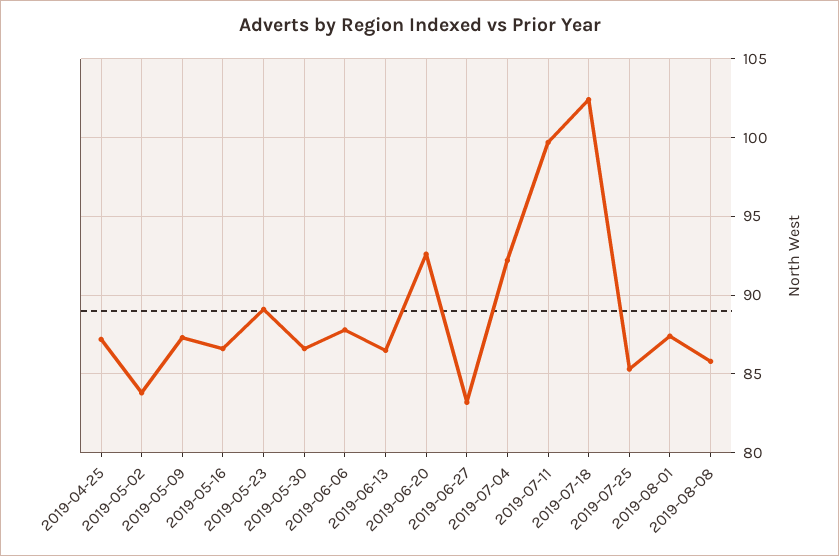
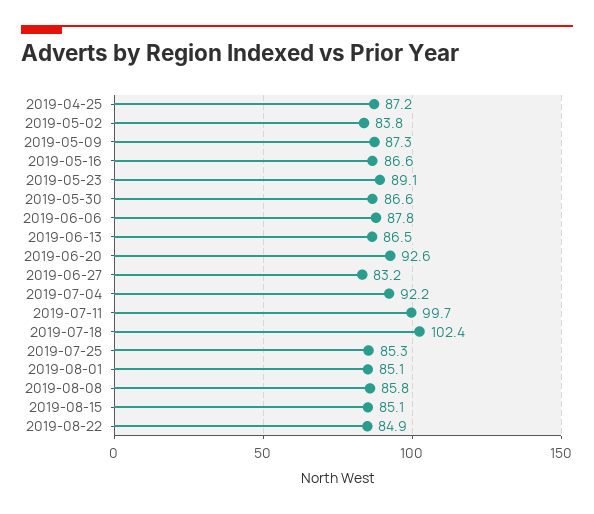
2019-08-01: 87.5 -> 85.1
2019-08-15: none -> 85.1
2019-08-22: none -> 84.9

